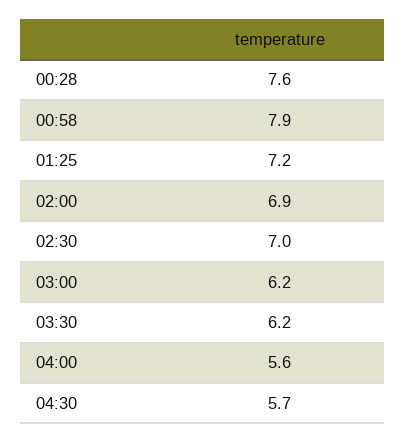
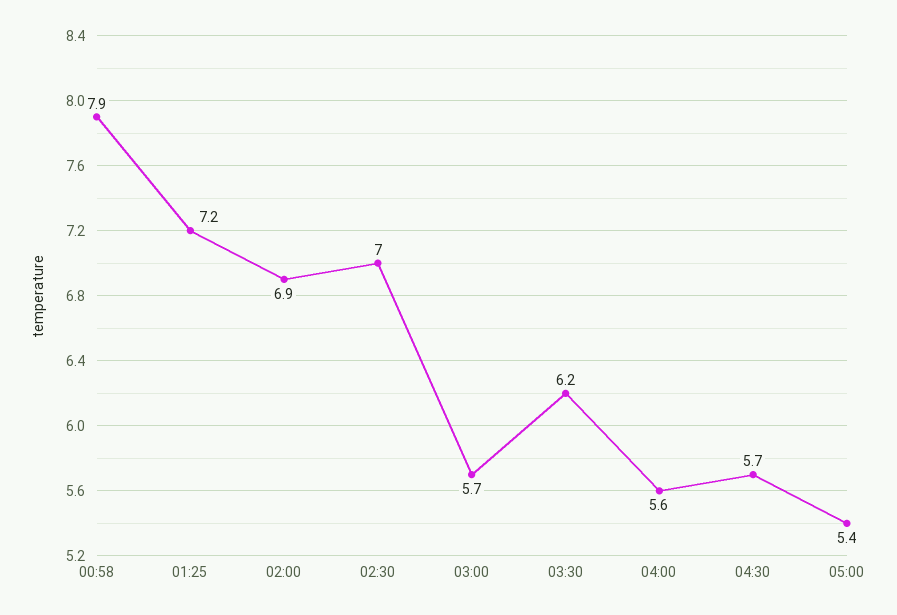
00:28: 7.6 -> none
03:00: 6.2 -> 5.7
05:00: none -> 5.4

